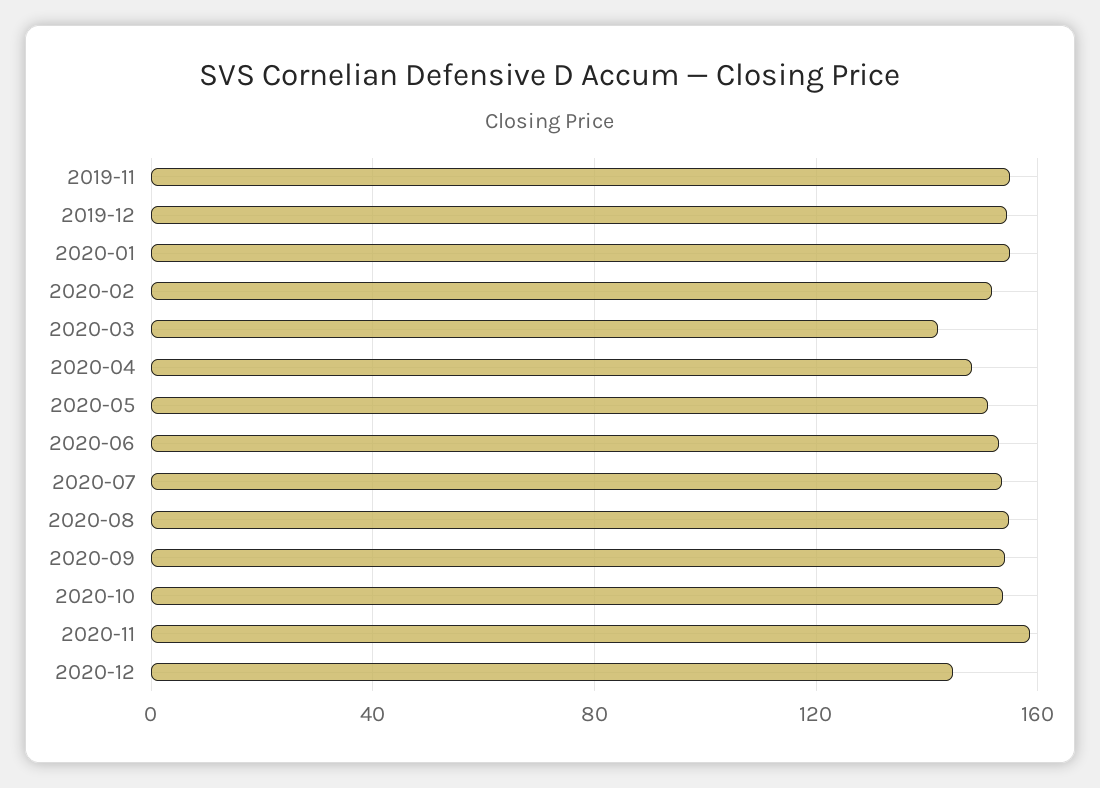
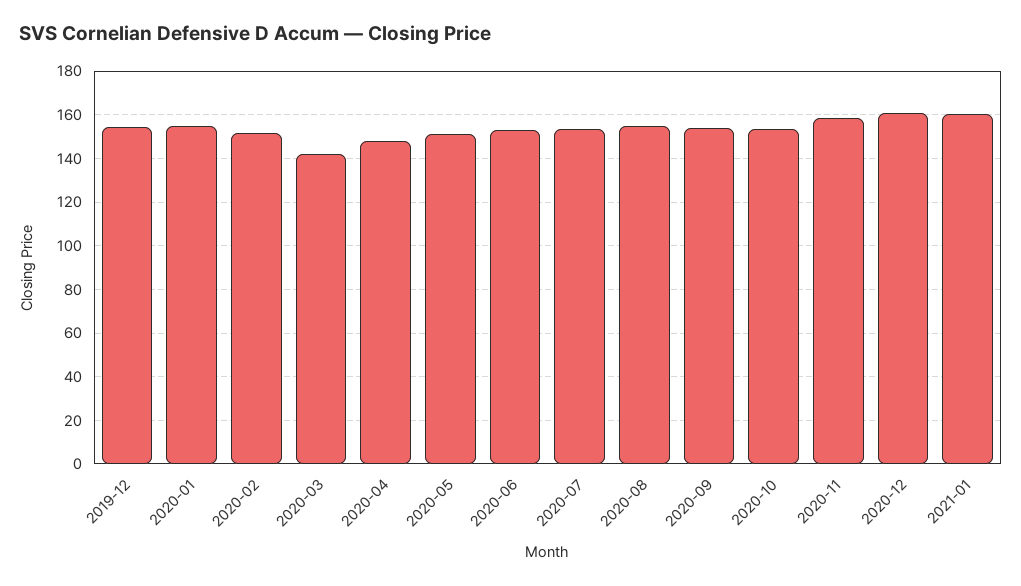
2019-11: 155 -> none
2020-12: 145 -> 160
2021-01: none -> 160

